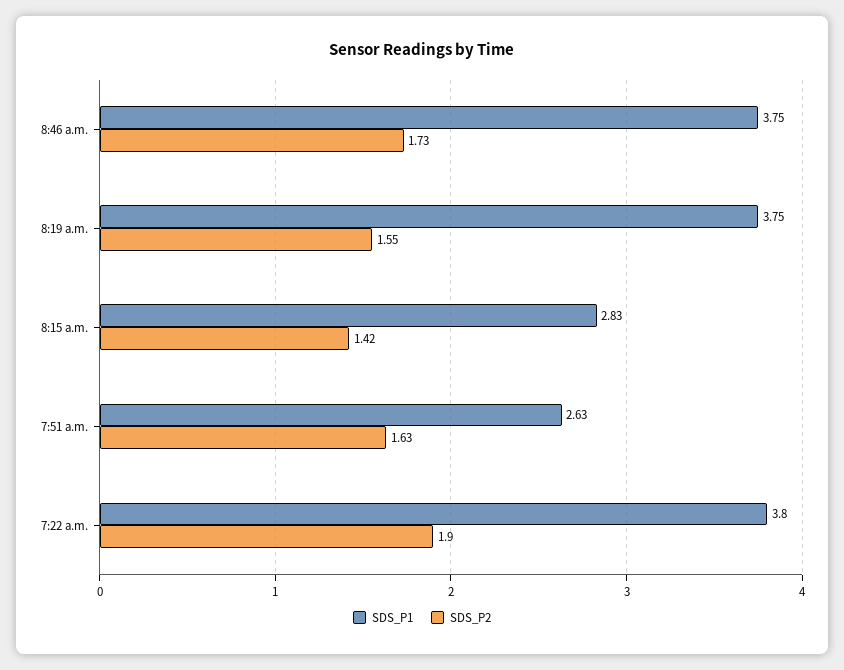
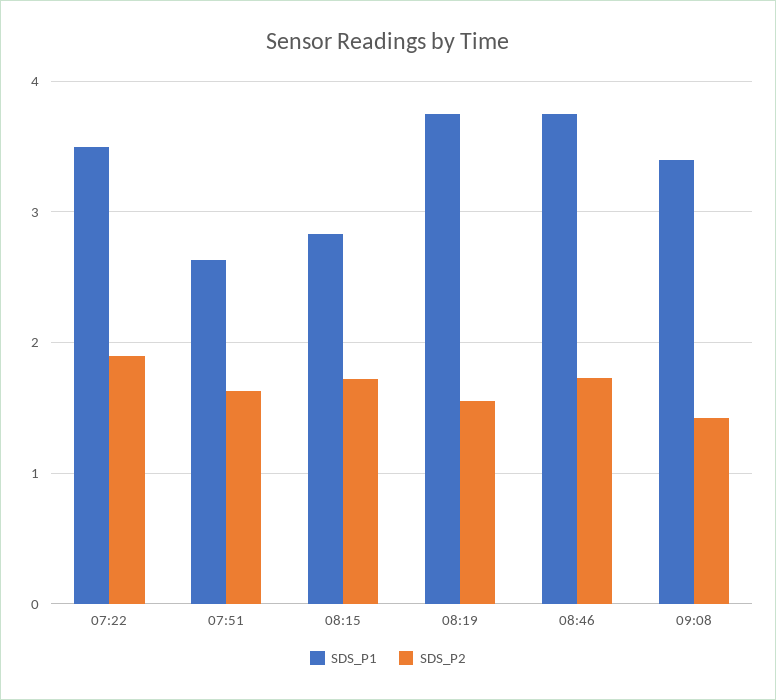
SDS_P2, 8:15 a.m.: 1.42 -> 1.7
SDS_P1, 7:22 a.m.: 3.8 -> 3.5
SDS_P1, 09:08: none -> 3.4
SDS_P2, 09:08: none -> 1.4

